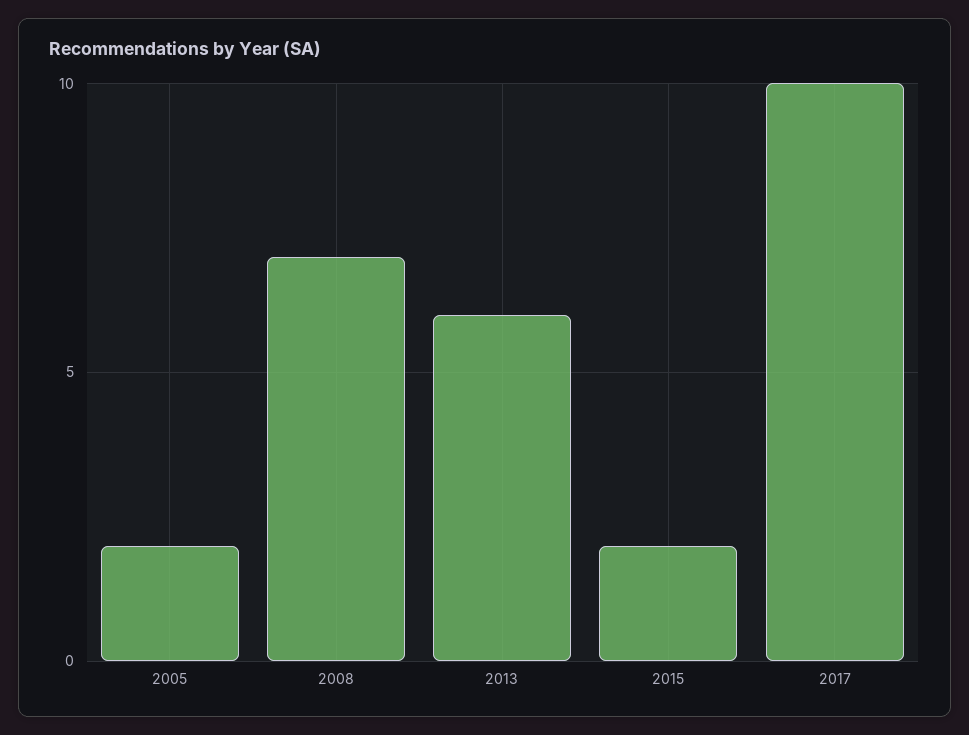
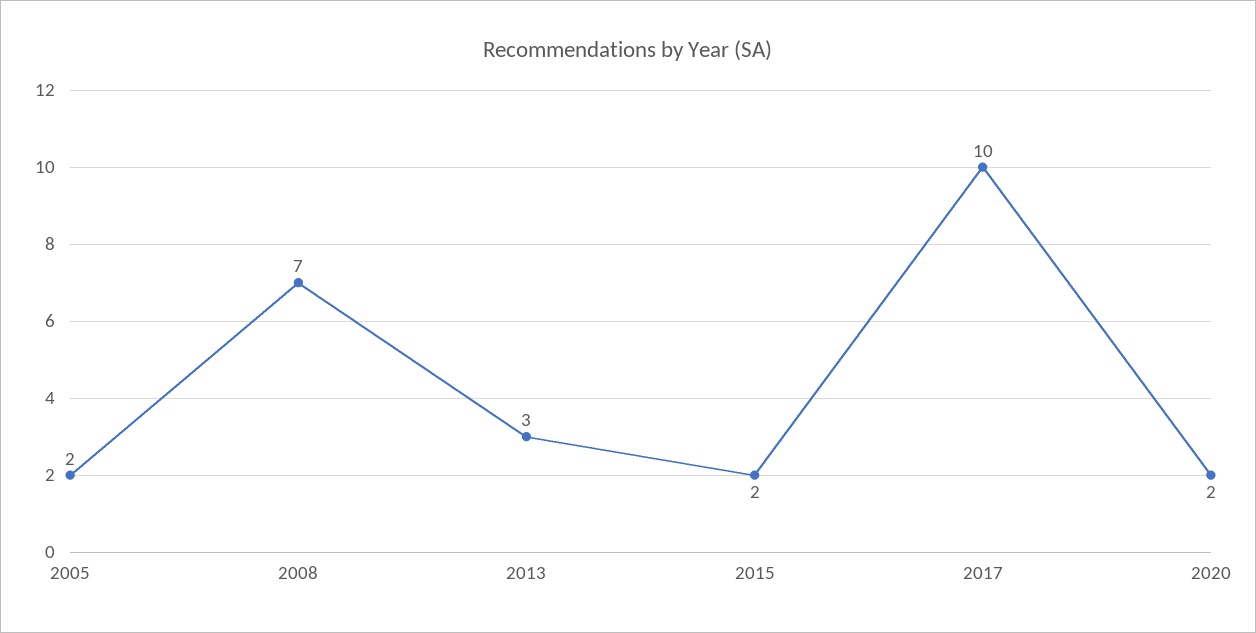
2013: 6 -> 3
2020: none -> 2

